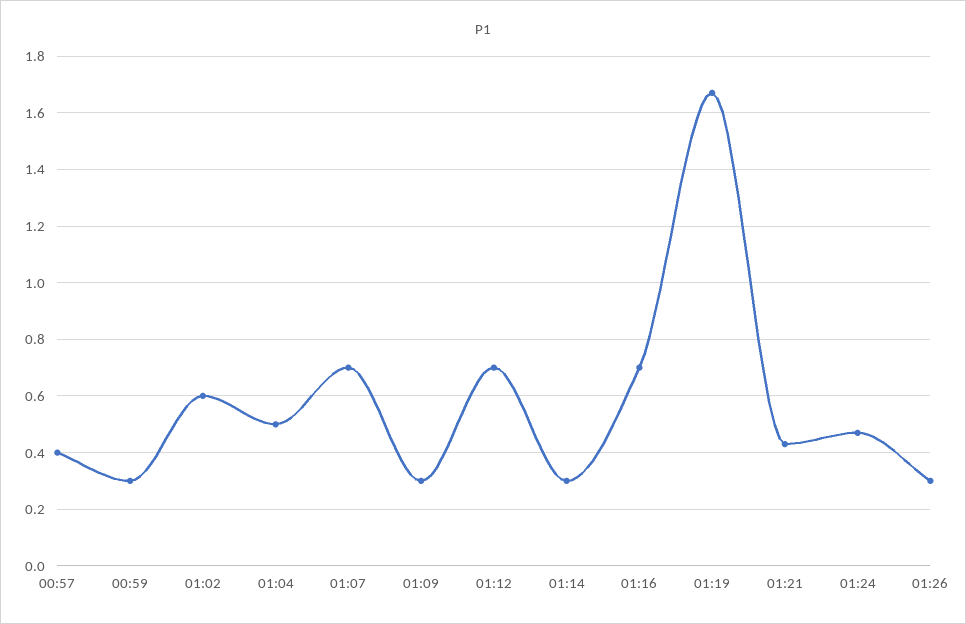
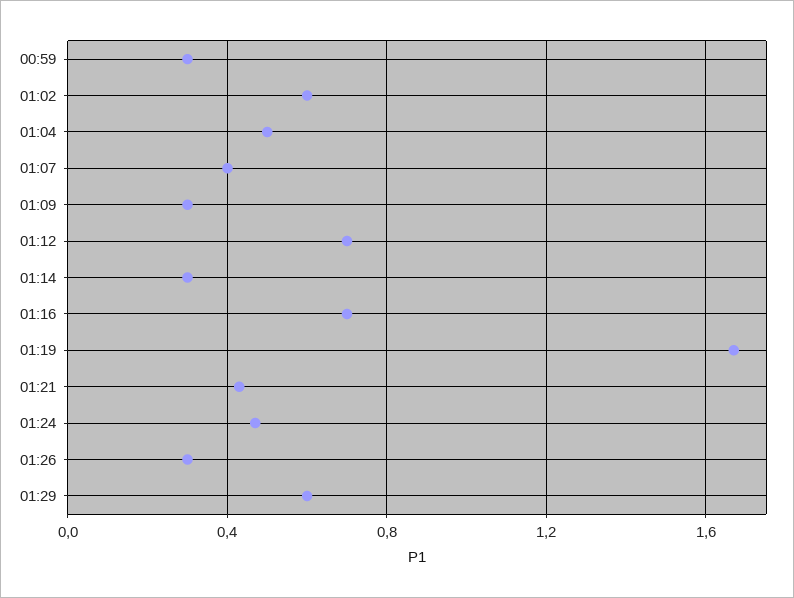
00:57: 0.4 -> none
01:07: 0.7 -> 0.4
01:29: none -> 0.6

